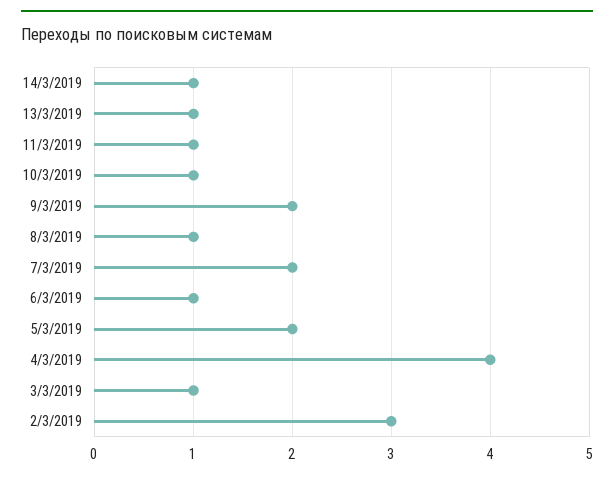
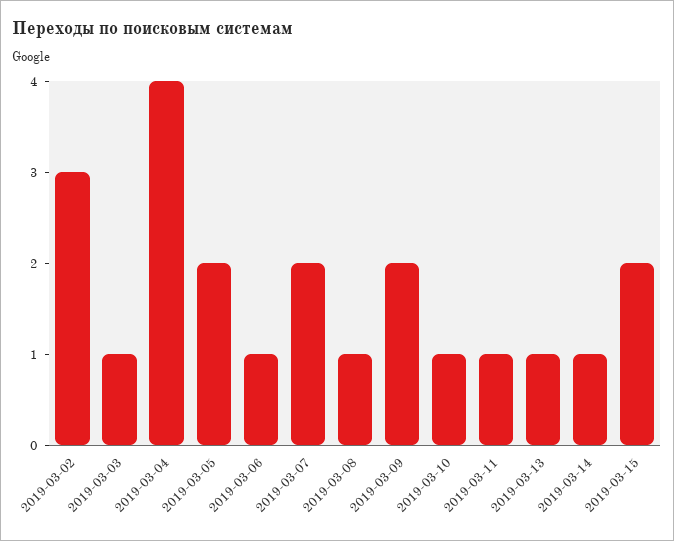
2019-03-15: none -> 2

